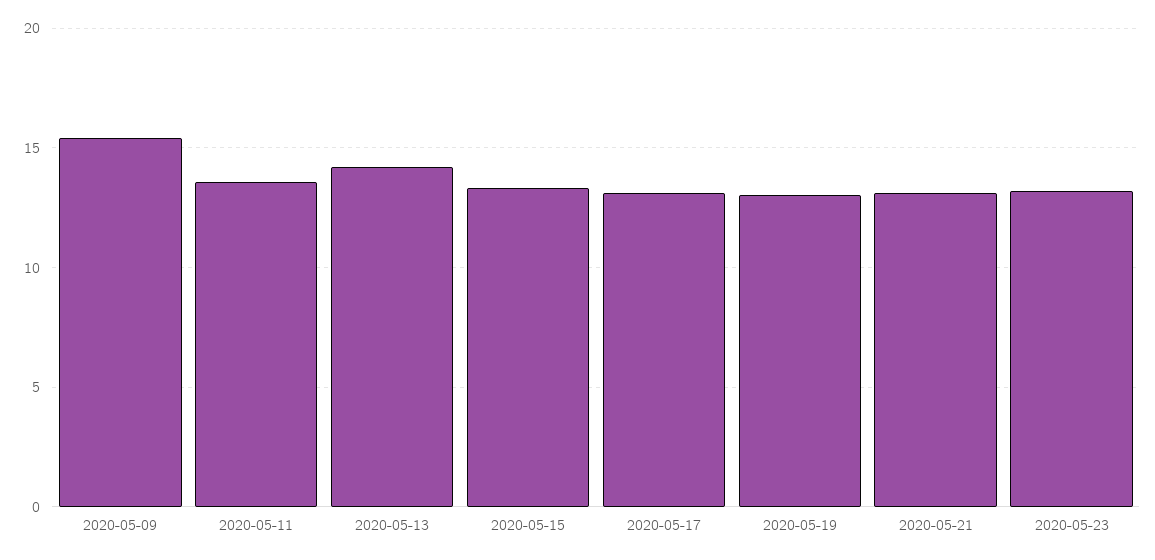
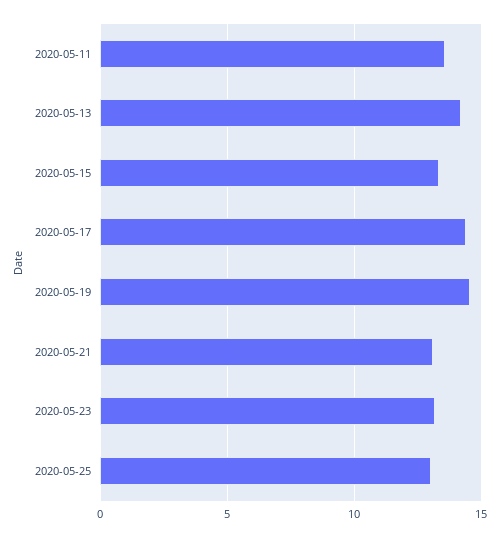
2020-05-09: 15.5 -> none
2020-05-17: 13 -> 14.5
2020-05-19: 13 -> 14.5
2020-05-25: none -> 13

